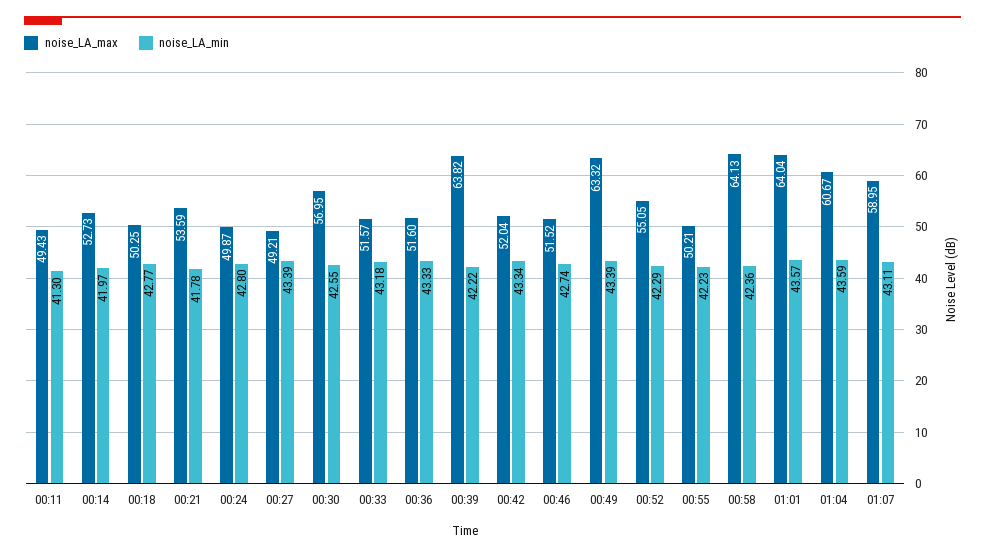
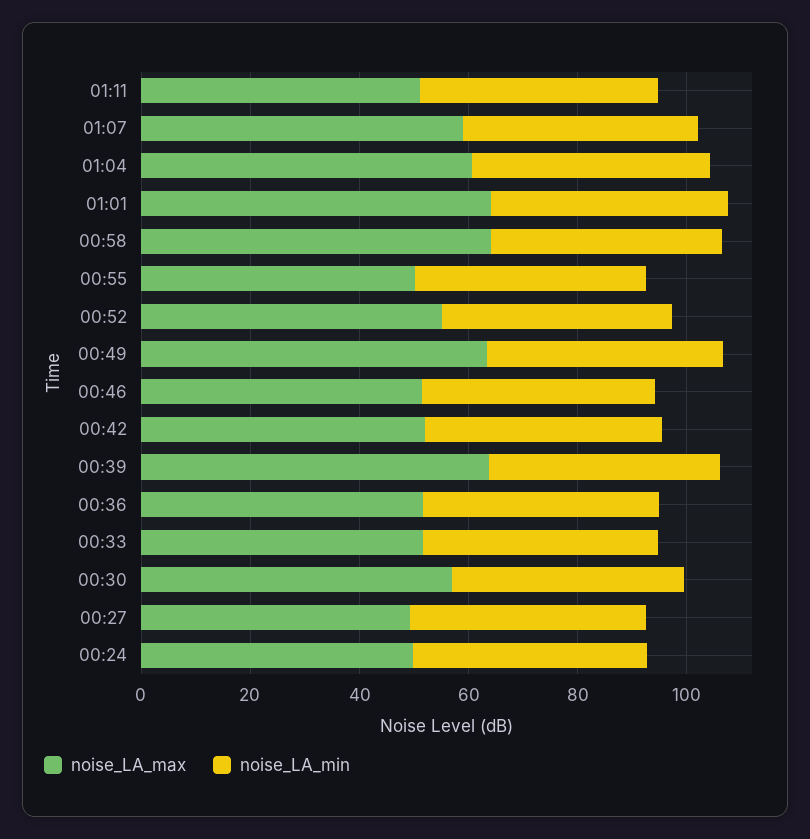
noise_LA_max, 00:11: 49.43 -> none
noise_LA_min, 00:11: 41.3 -> none
noise_LA_max, 00:14: 52.73 -> none
noise_LA_min, 00:14: 41.97 -> none
noise_LA_max, 00:18: 50.25 -> none
noise_LA_min, 00:18: 42.77 -> none
noise_LA_max, 00:21: 53.59 -> none
noise_LA_min, 00:21: 41.78 -> none
noise_LA_max, 01:11: none -> 50
noise_LA_min, 01:11: none -> 45

